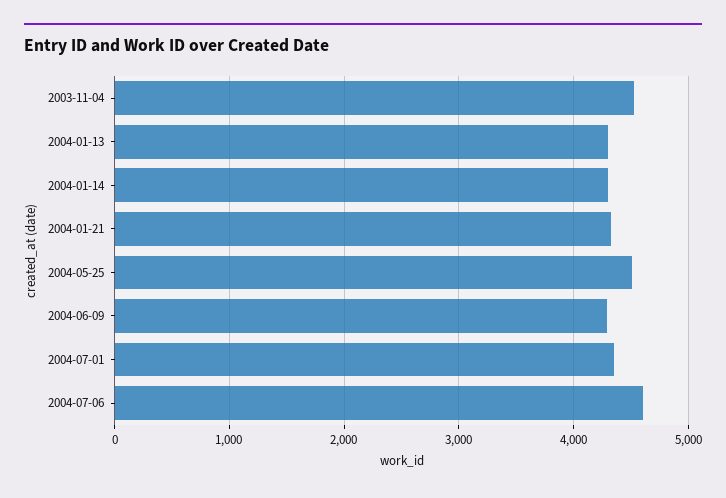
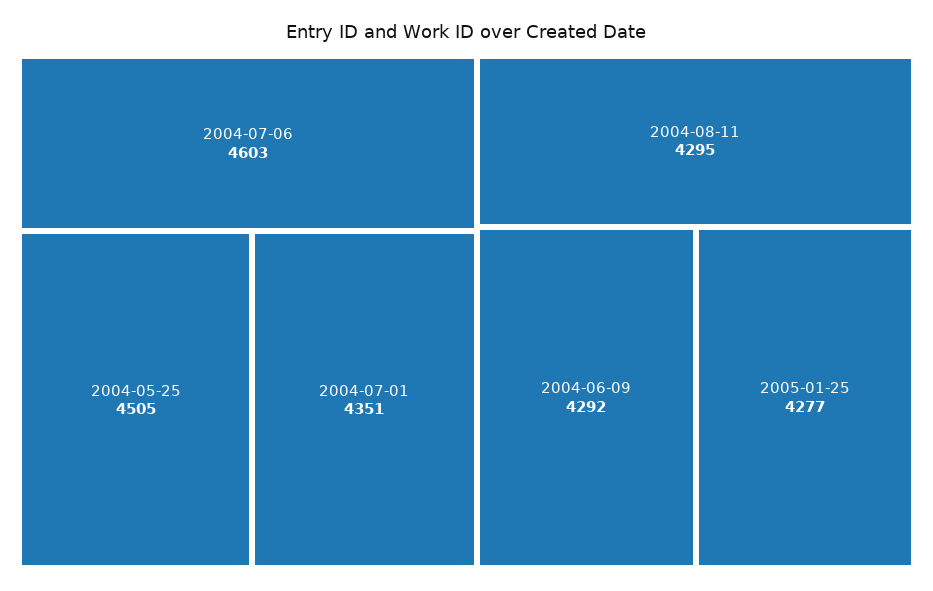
2003-11-04: 4500 -> none
2004-01-13: 4300 -> none
2004-01-14: 4300 -> none
2004-01-21: 4300 -> none
2004-08-11: none -> 4295
2005-01-25: none -> 4277

